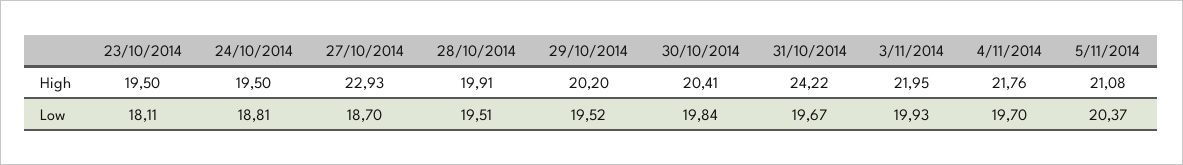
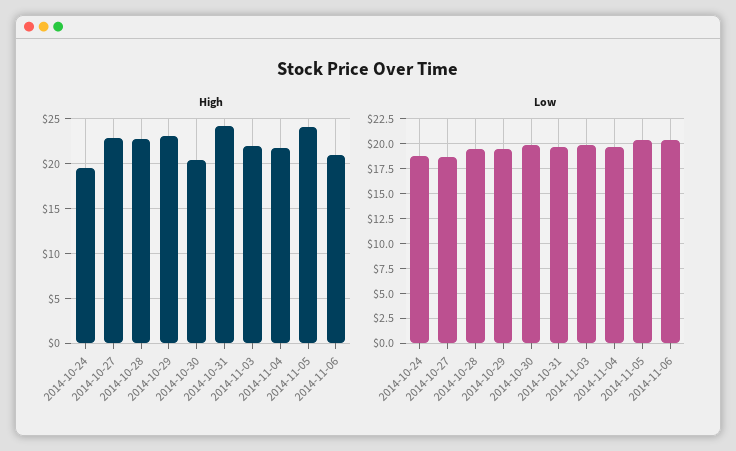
High, 23/10/2014: 19.5 -> none
High, 28/10/2014: 19.91 -> 23
High, 29/10/2014: 20.2 -> 23
High, 5/11/2014: 21.08 -> 24
Low, 23/10/2014: 18.11 -> none
High, 2014-11-06: none -> 21
Low, 2014-11-06: none -> 20

